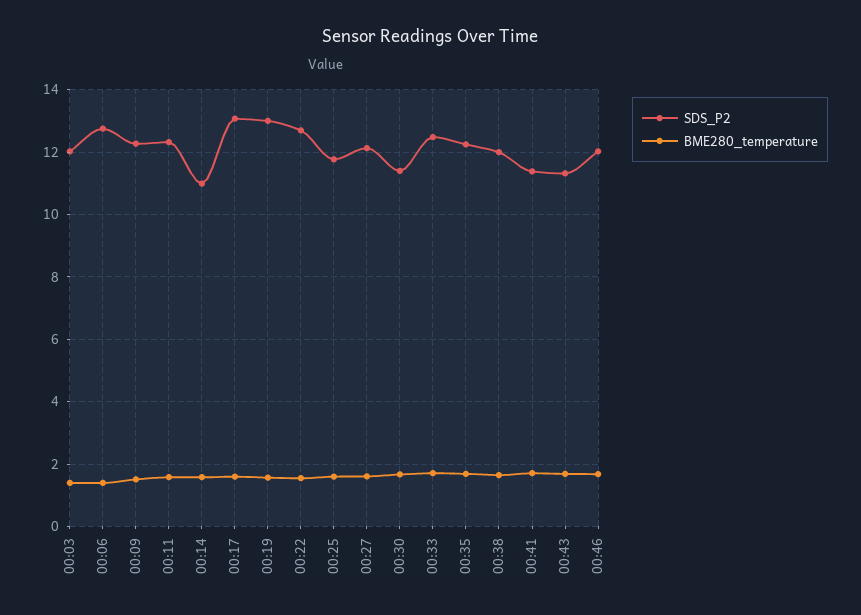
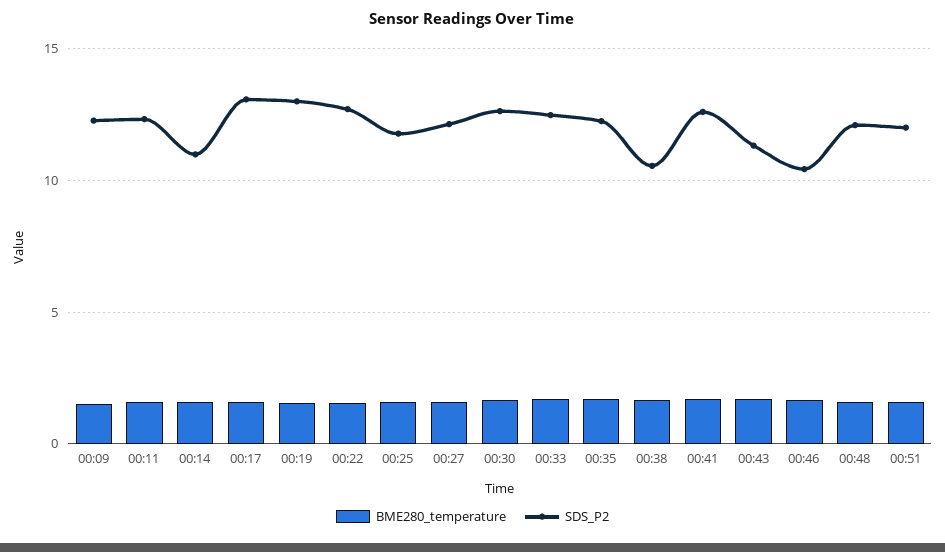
SDS_P2, 00:03: 12 -> none
BME280_temperature, 00:03: 1.4 -> none
SDS_P2, 00:06: 12.8 -> none
BME280_temperature, 00:06: 1.4 -> none
SDS_P2, 00:30: 11.4 -> 12.5
SDS_P2, 00:38: 12 -> 10.5
SDS_P2, 00:41: 11.4 -> 12.5
SDS_P2, 00:46: 12 -> 10.5
BME280_temperature, 00:48: none -> 1.5
SDS_P2, 00:48: none -> 12
BME280_temperature, 00:51: none -> 1.5
SDS_P2, 00:51: none -> 12

